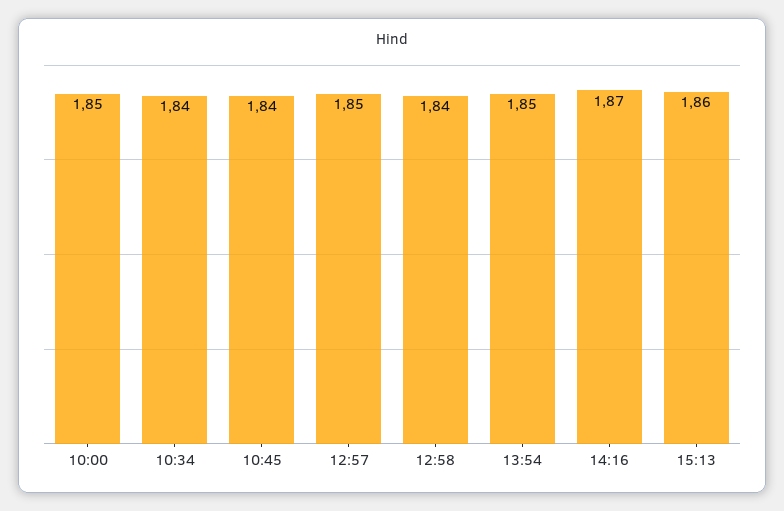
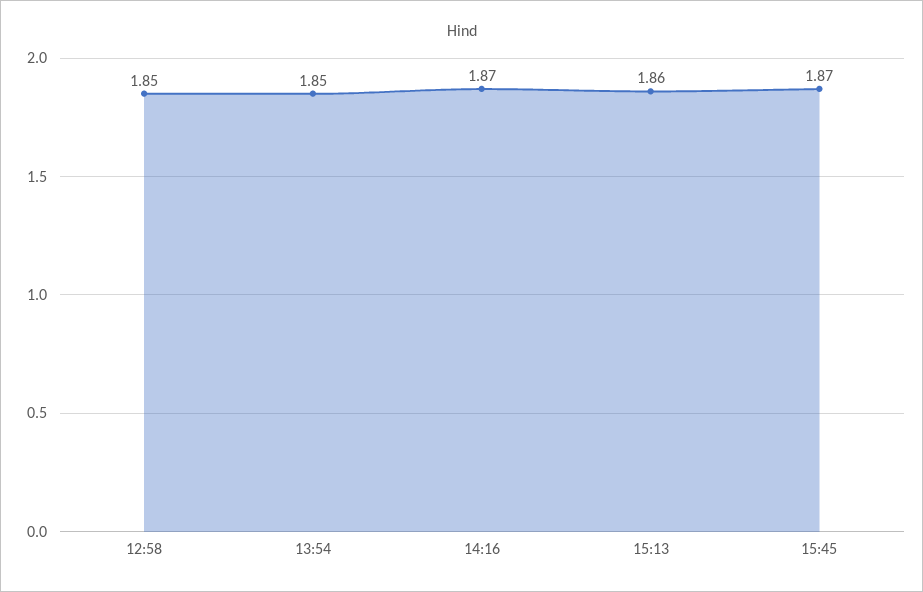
10:00: 1.85 -> none
10:34: 1.84 -> none
10:45: 1.84 -> none
12:57: 1.85 -> none
12:58: 1.84 -> 1.85
15:45: none -> 1.87

